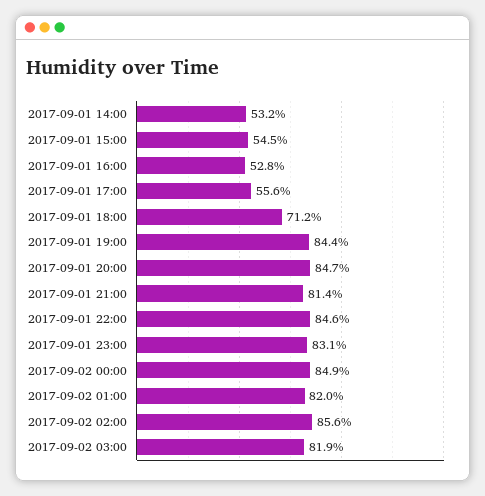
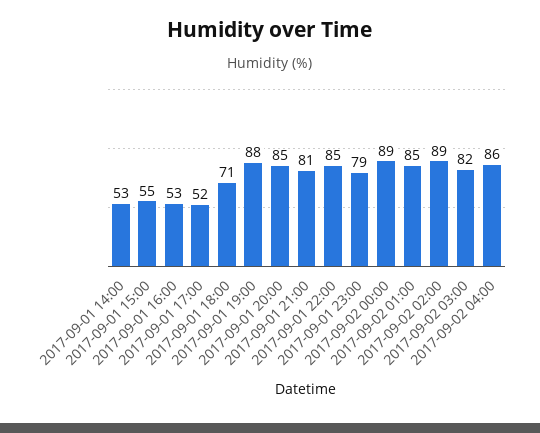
2017-09-01 17:00: 55.6 -> 52
2017-09-01 19:00: 84.4 -> 88
2017-09-01 23:00: 83.1 -> 79
2017-09-02 00:00: 84.9 -> 89
2017-09-02 01:00: 82 -> 85
2017-09-02 02:00: 85.6 -> 89
2017-09-02 04:00: none -> 86

